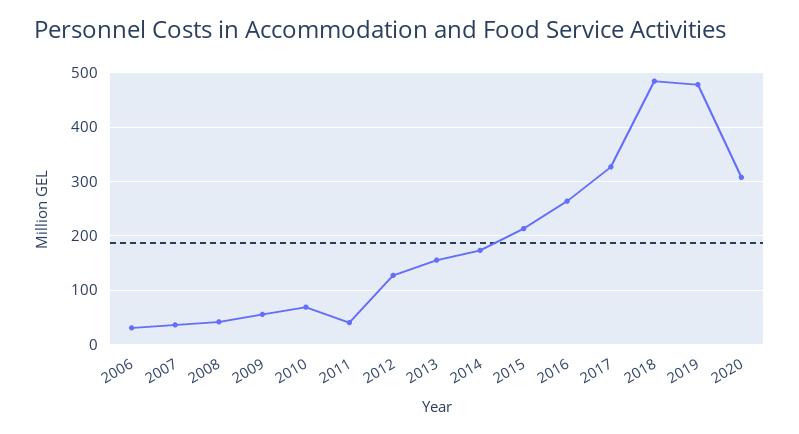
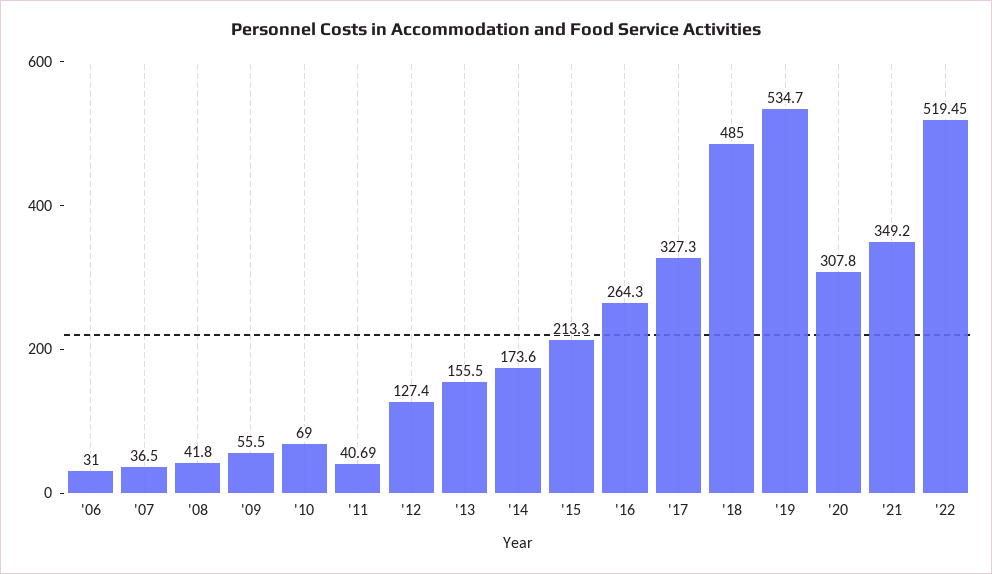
2019: 480 -> 534.7
'21: none -> 349.2
'22: none -> 519.45

